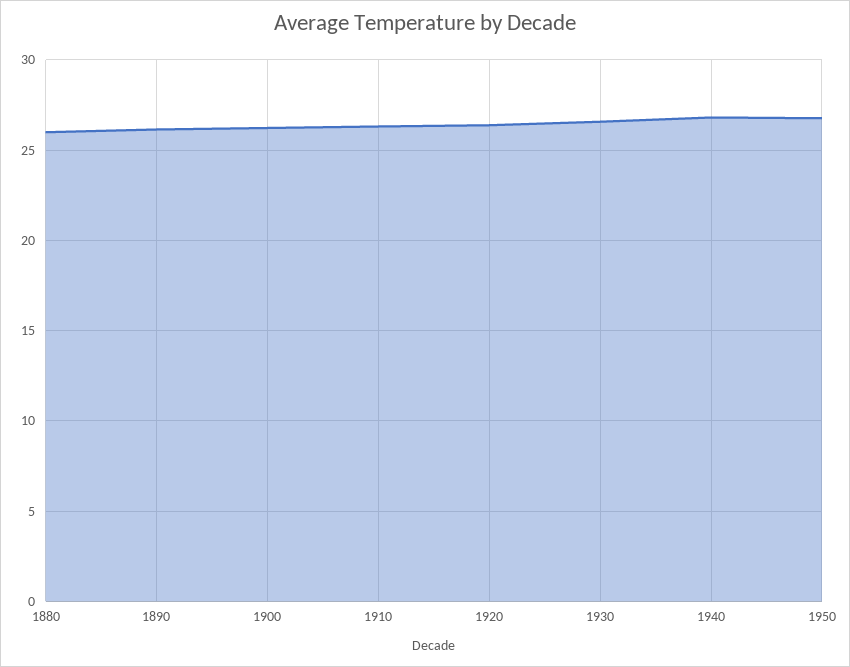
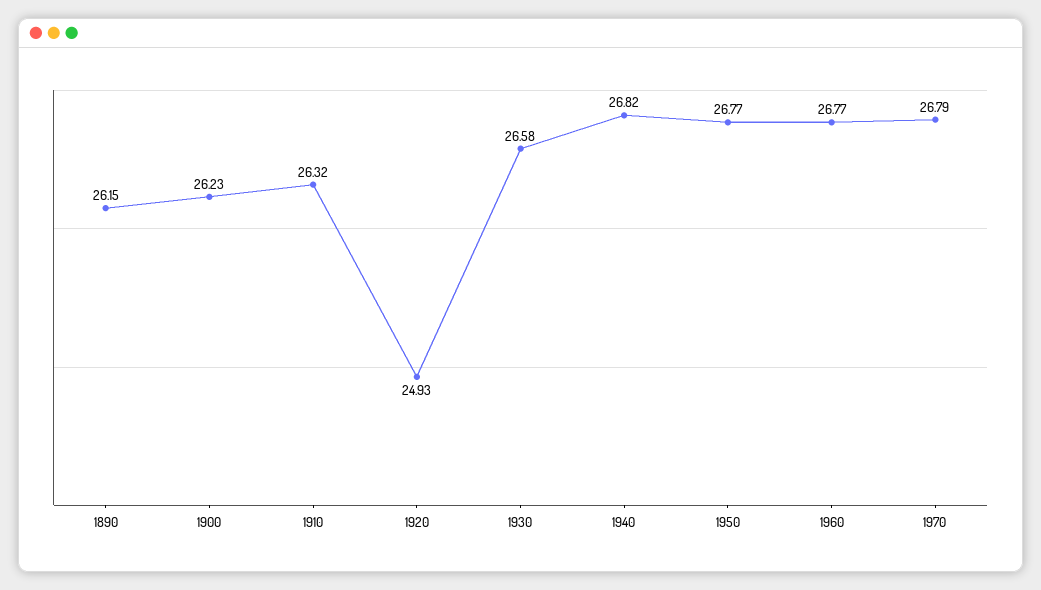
1880: 26 -> none
1920: 26.5 -> 24.93
1960: none -> 26.77
1970: none -> 26.79

